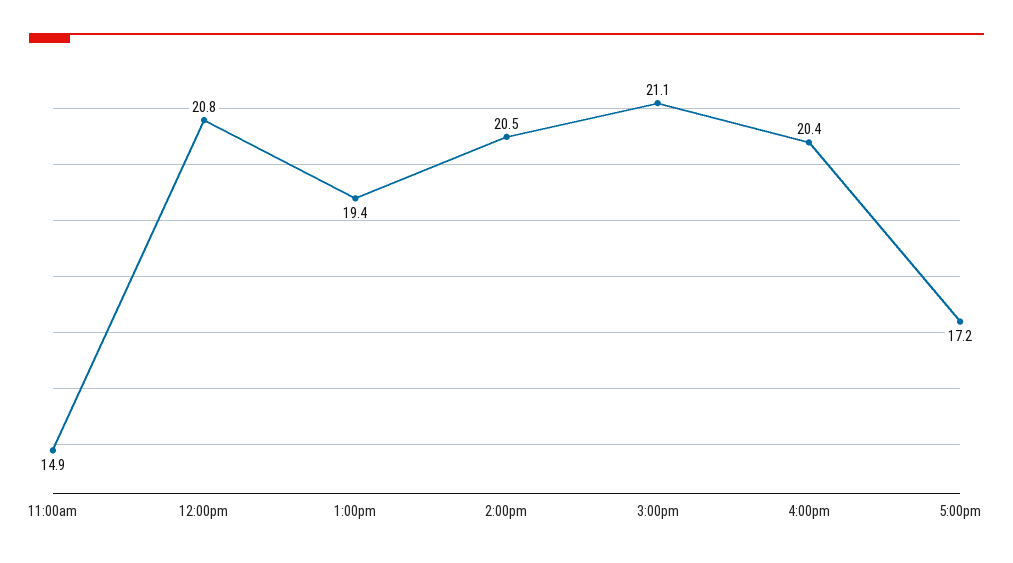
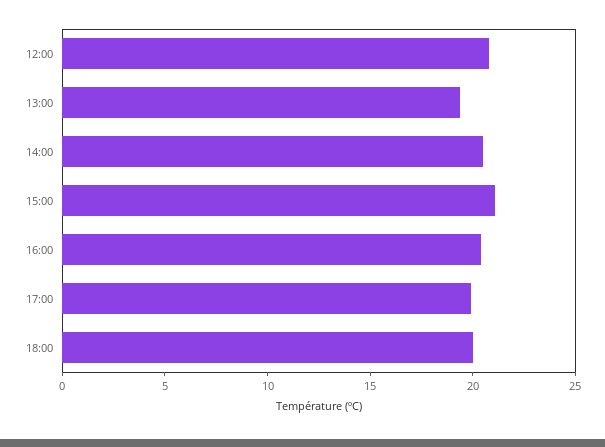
11:00am: 14.9 -> none
5:00pm: 17.2 -> 20
18:00: none -> 20

